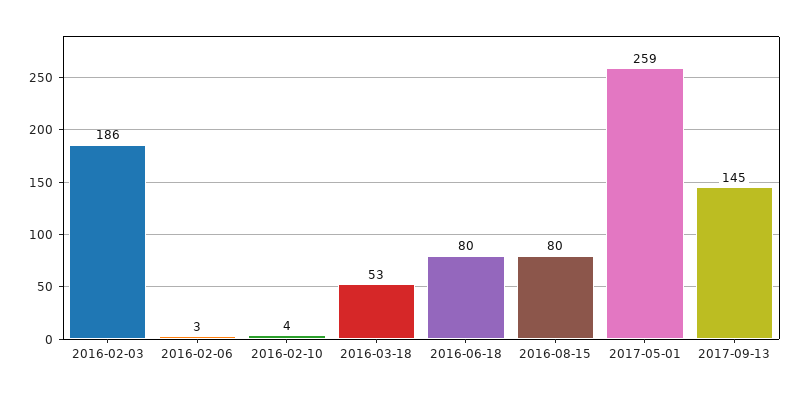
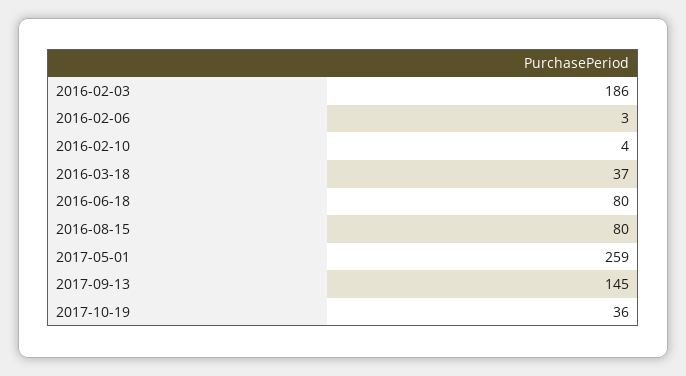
2016-03-18: 53 -> 37
2017-10-19: none -> 36

